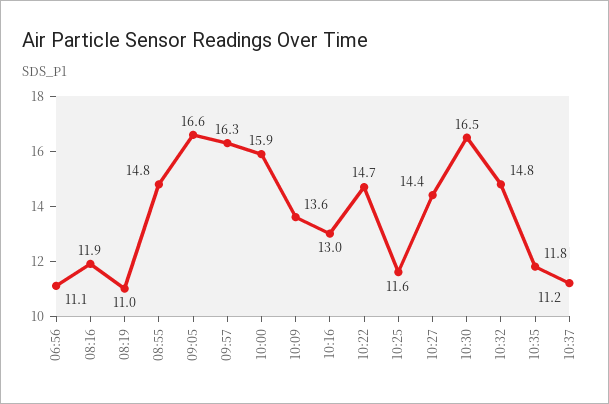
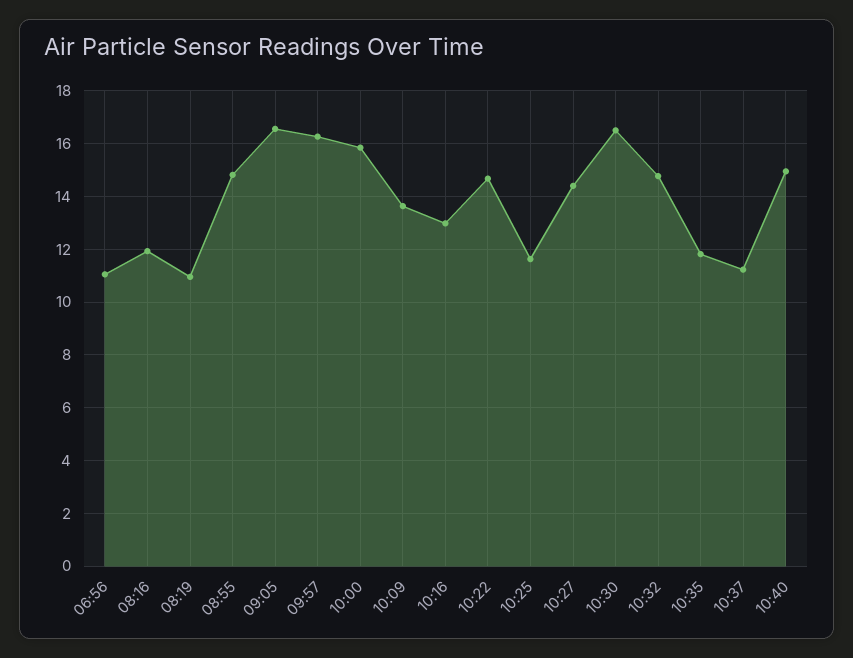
10:40: none -> 15

